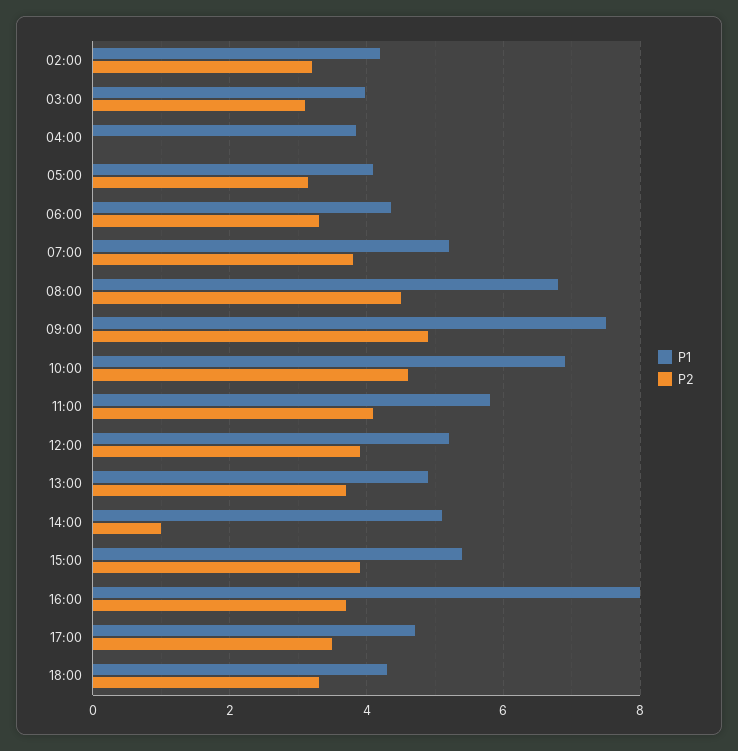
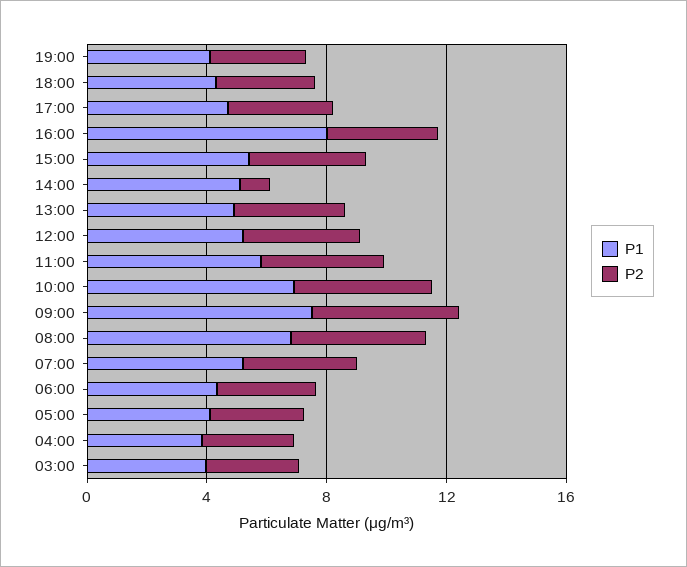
P1, 02:00: 4.2 -> none
P2, 02:00: 3.2 -> none
P2, 04:00: 0 -> 3
P1, 19:00: none -> 4
P2, 19:00: none -> 3

